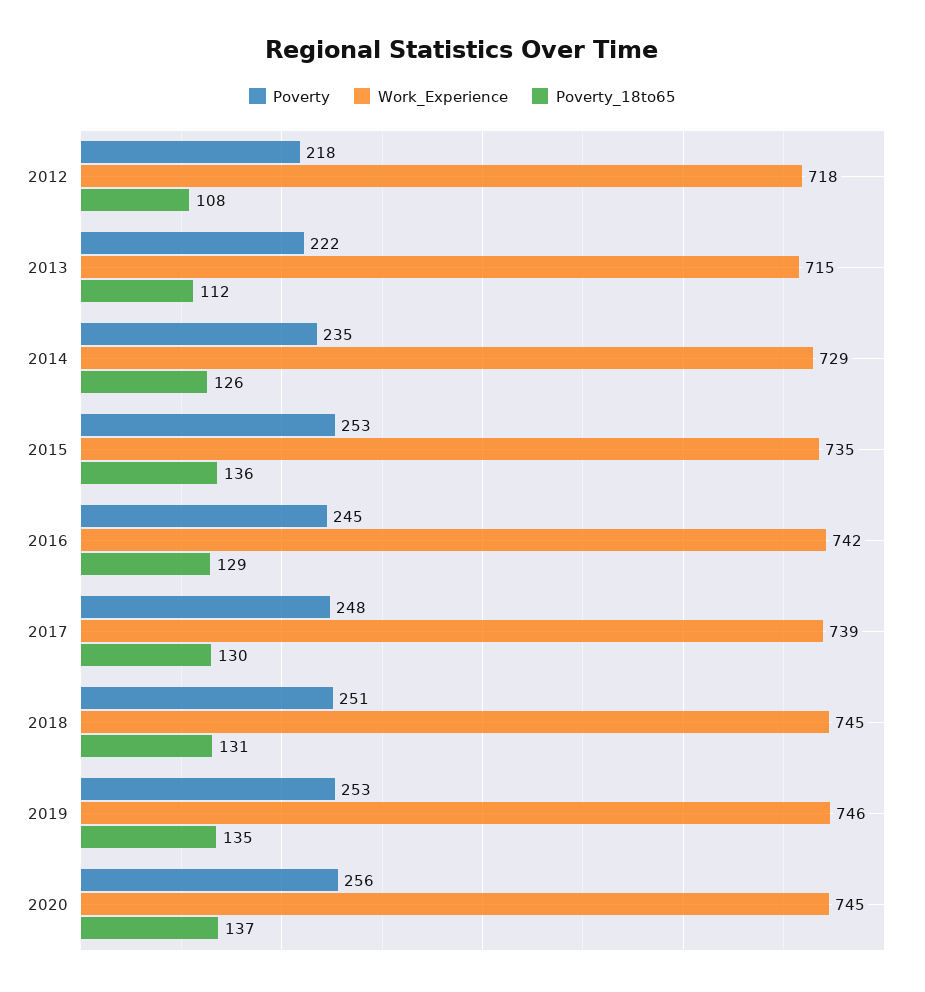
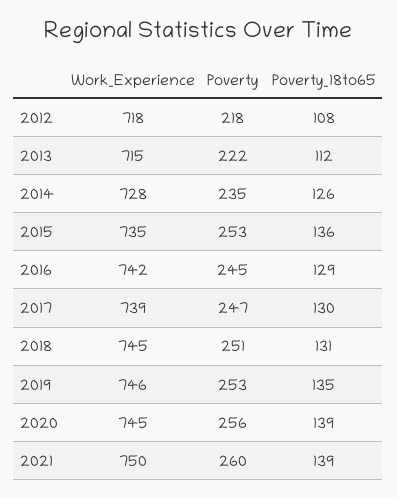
Work_Experience, 2014: 729 -> 728
Poverty, 2017: 248 -> 247
Poverty_18to65, 2020: 137 -> 139
Work_Experience, 2021: none -> 750
Poverty, 2021: none -> 260
Poverty_18to65, 2021: none -> 139

